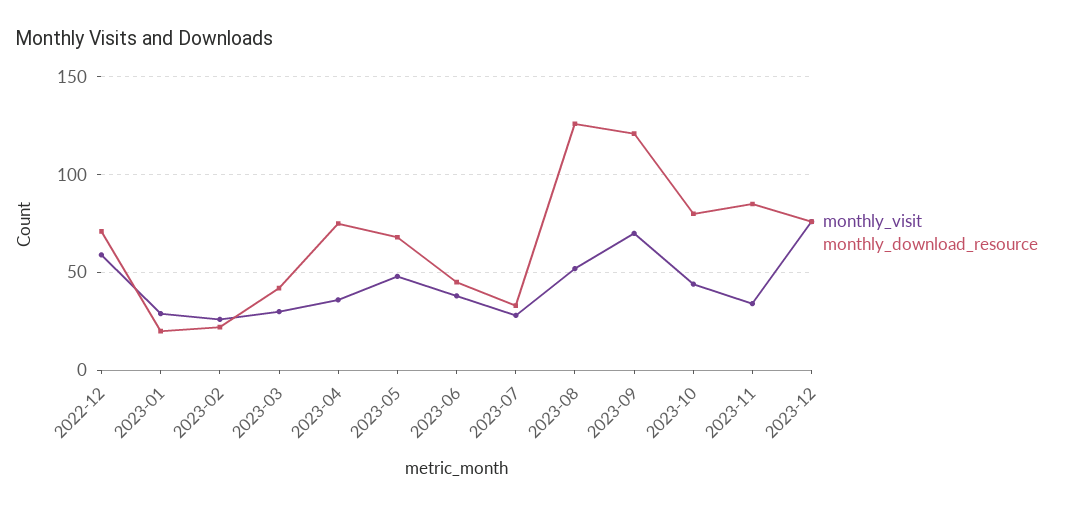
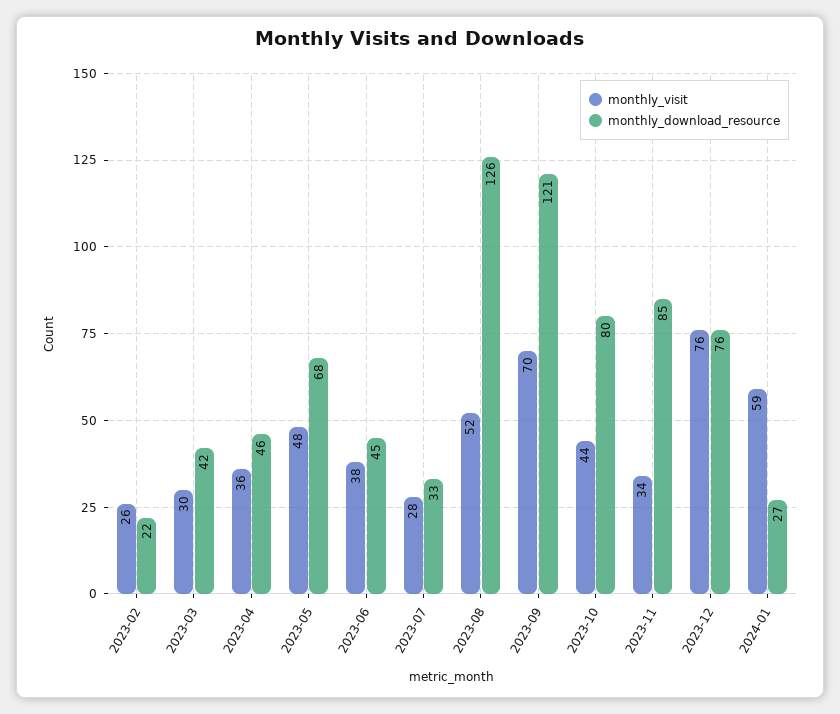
monthly_visit, 2022-12: 60 -> none
monthly_download_resource, 2022-12: 70 -> none
monthly_visit, 2023-01: 30 -> none
monthly_download_resource, 2023-01: 20 -> none
monthly_download_resource, 2023-04: 75 -> 46
monthly_visit, 2024-01: none -> 59
monthly_download_resource, 2024-01: none -> 27

